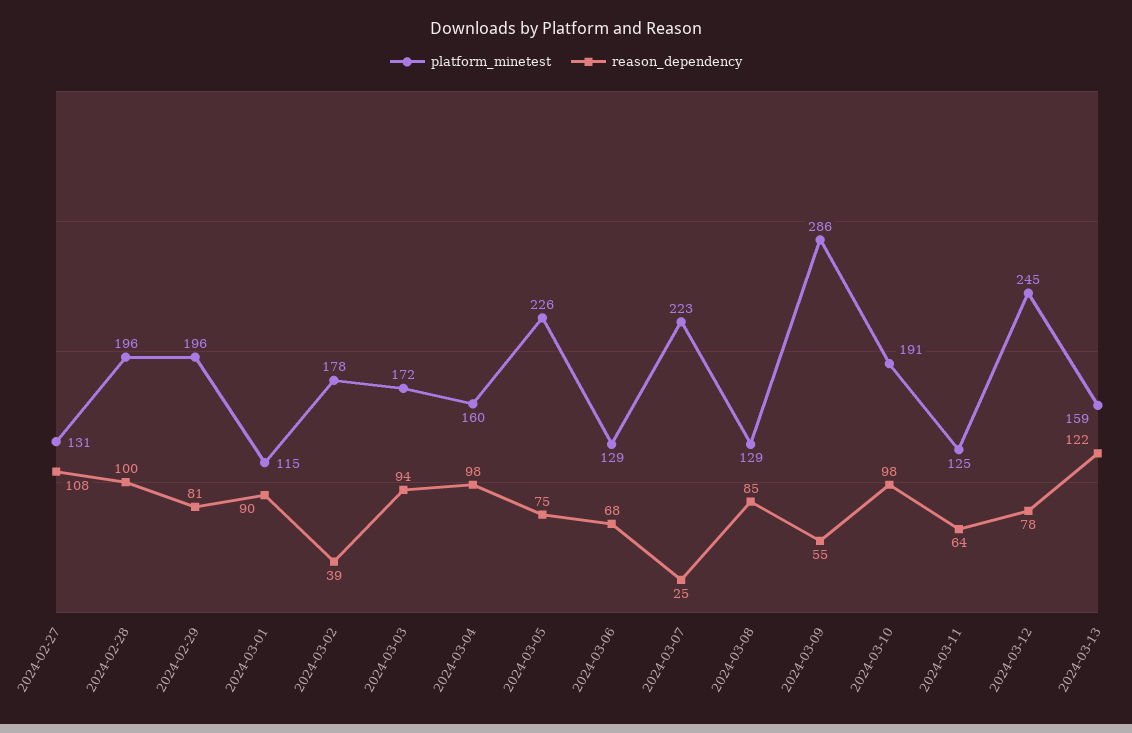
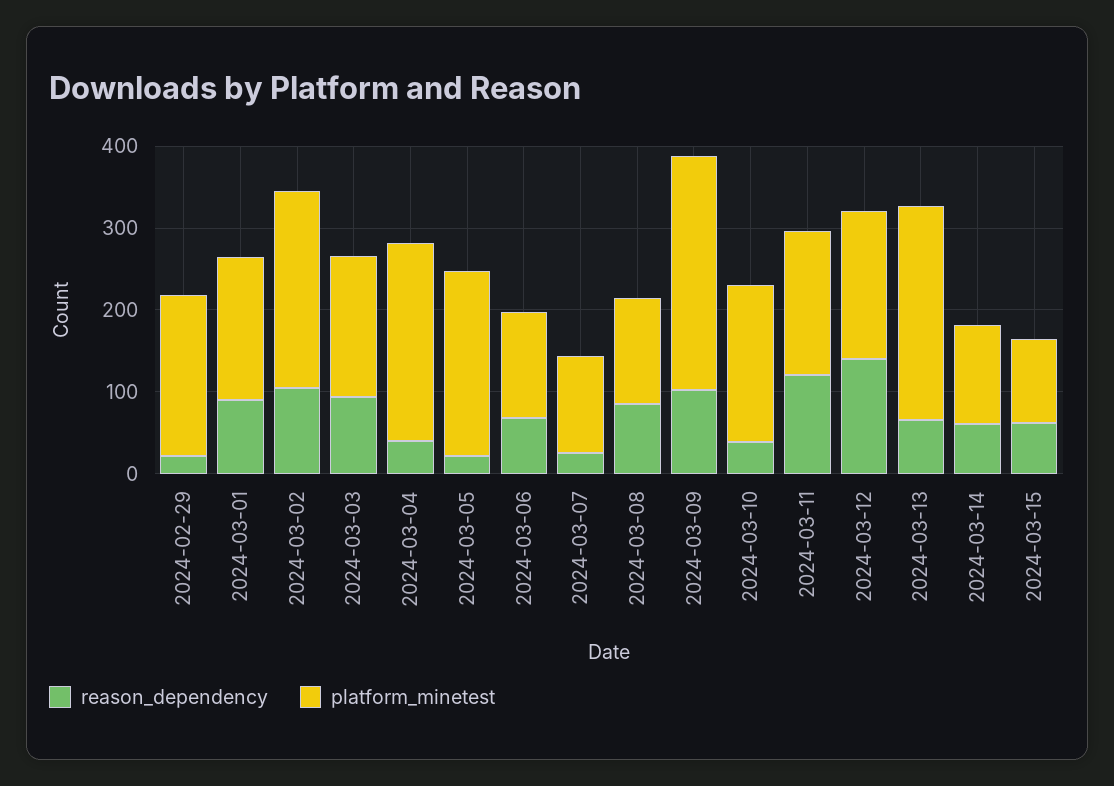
platform_minetest, 2024-02-27: 131 -> none
reason_dependency, 2024-02-27: 108 -> none
platform_minetest, 2024-02-28: 196 -> none
reason_dependency, 2024-02-28: 100 -> none
reason_dependency, 2024-02-29: 81 -> 20
platform_minetest, 2024-03-01: 115 -> 180
platform_minetest, 2024-03-02: 178 -> 240
reason_dependency, 2024-03-02: 39 -> 100
platform_minetest, 2024-03-04: 160 -> 240
reason_dependency, 2024-03-04: 98 -> 40
reason_dependency, 2024-03-05: 75 -> 20
platform_minetest, 2024-03-07: 223 -> 120
reason_dependency, 2024-03-09: 55 -> 100
reason_dependency, 2024-03-10: 98 -> 40
platform_minetest, 2024-03-11: 125 -> 180
reason_dependency, 2024-03-11: 64 -> 120
platform_minetest, 2024-03-12: 245 -> 180
reason_dependency, 2024-03-12: 78 -> 140
platform_minetest, 2024-03-13: 159 -> 260
reason_dependency, 2024-03-13: 122 -> 60
reason_dependency, 2024-03-14: none -> 60
platform_minetest, 2024-03-14: none -> 120
reason_dependency, 2024-03-15: none -> 60
platform_minetest, 2024-03-15: none -> 100

